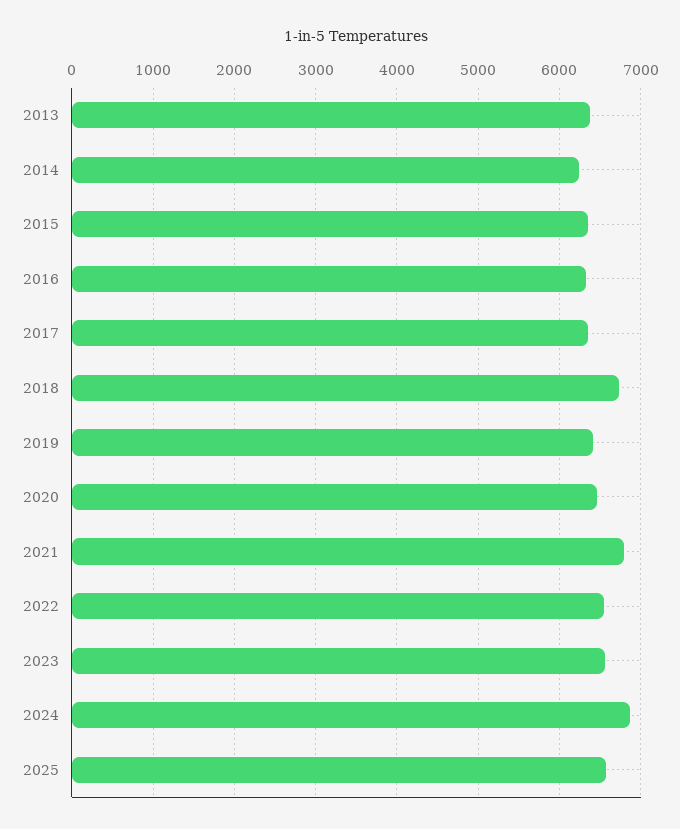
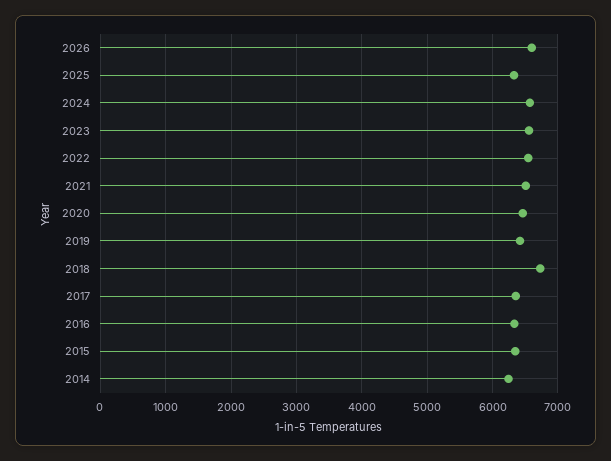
2013: 6400 -> none
2021: 6800 -> 6500
2024: 6900 -> 6600
2025: 6600 -> 6300
2026: none -> 6600

